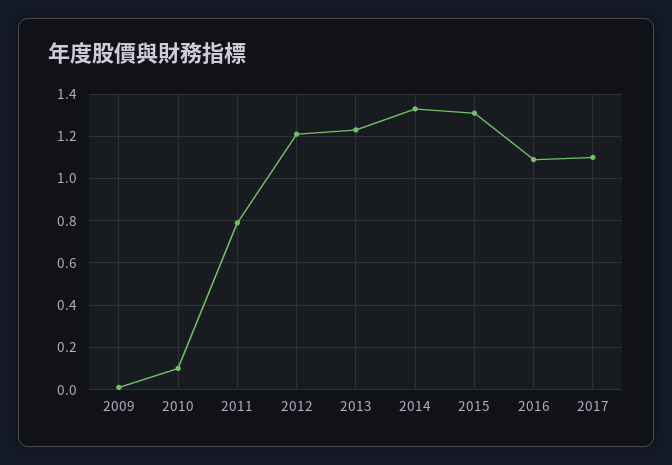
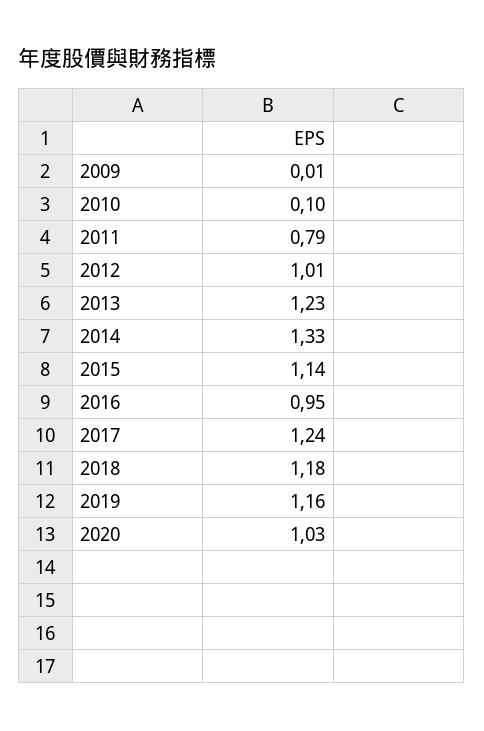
2012: 1.2 -> 1.01
2015: 1.3 -> 1.14
2016: 1.1 -> 0.95
2017: 1.1 -> 1.24
2018: none -> 1.18
2019: none -> 1.16
2020: none -> 1.03

